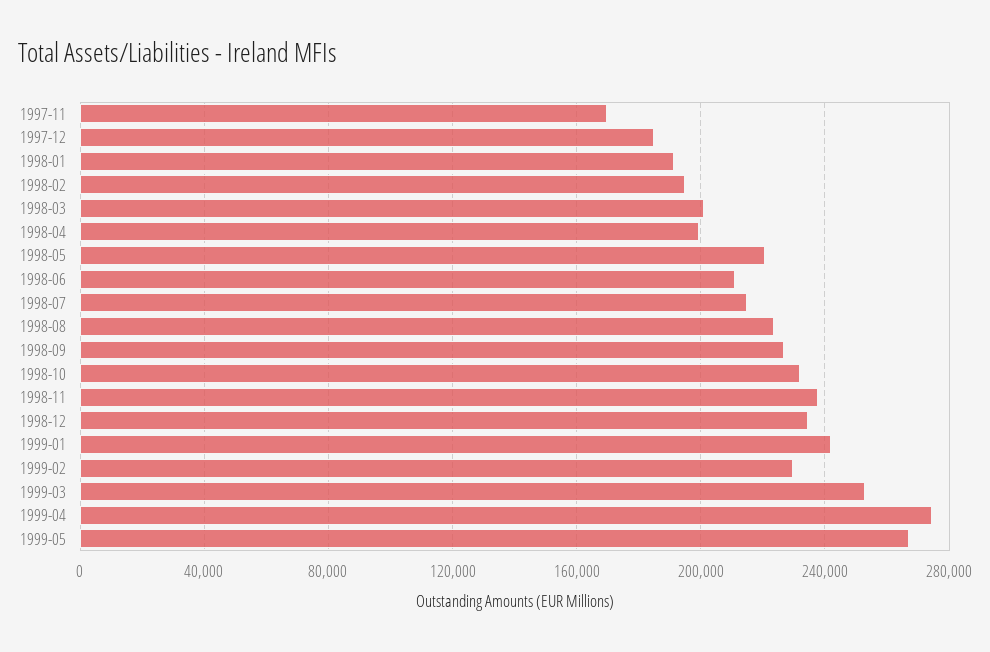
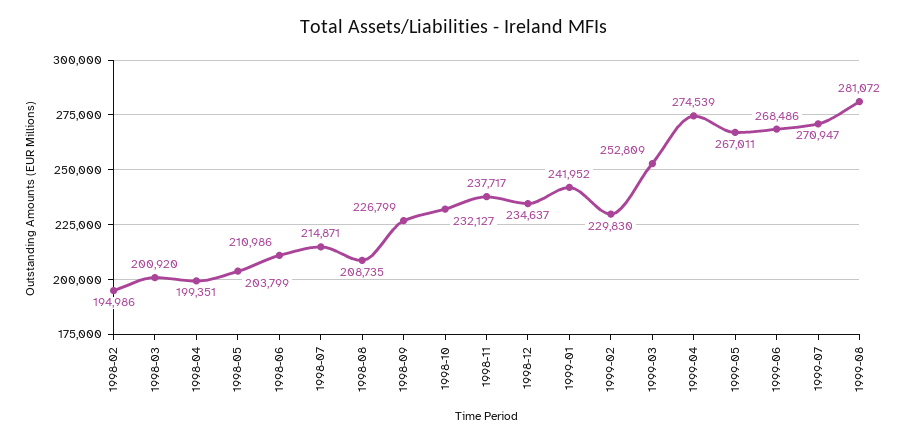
1997-11: 170000 -> none
1997-12: 185000 -> none
1998-01: 190000 -> none
1998-05: 220000 -> 203799
1998-08: 225000 -> 208735
1999-06: none -> 268486
1999-07: none -> 270947
1999-08: none -> 281072

